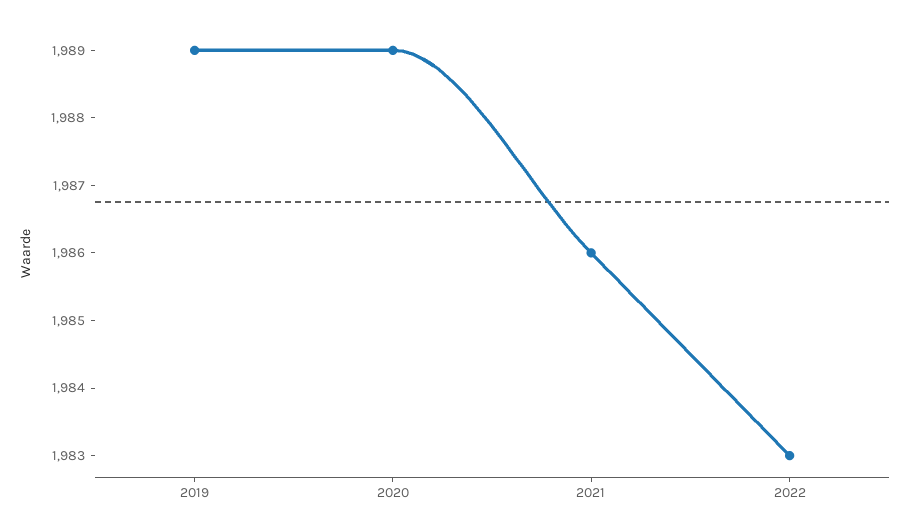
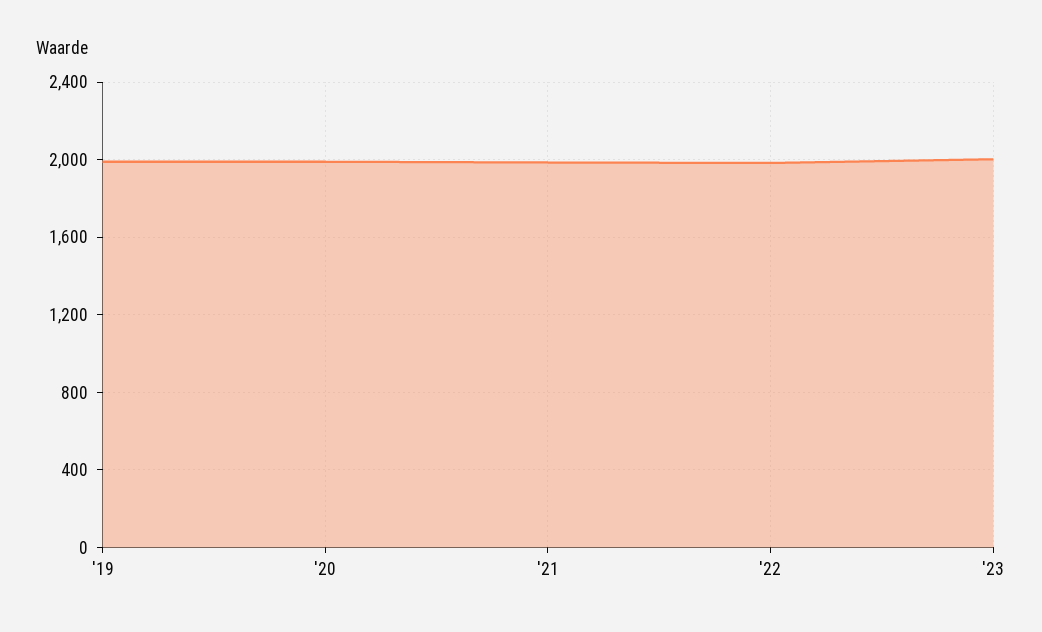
'23: none -> 2000

